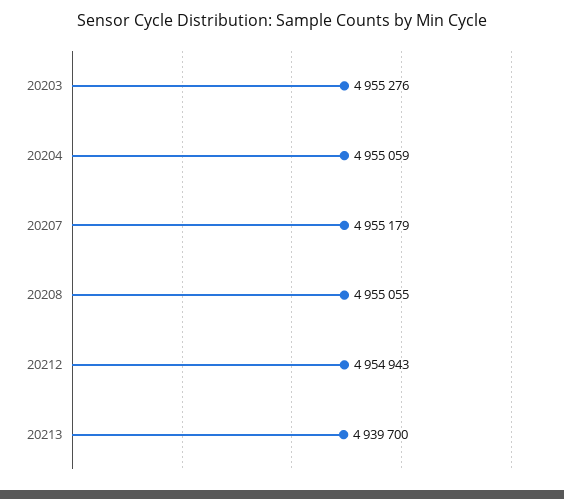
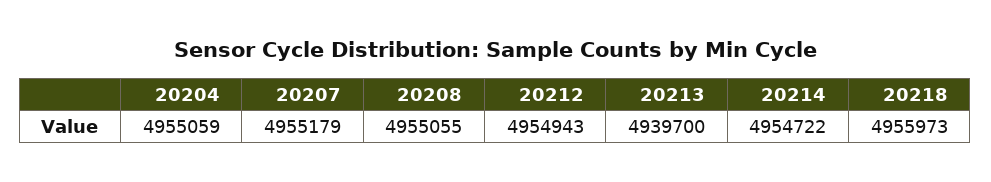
20203: 4955276 -> none
20214: none -> 4954722
20218: none -> 4955973

